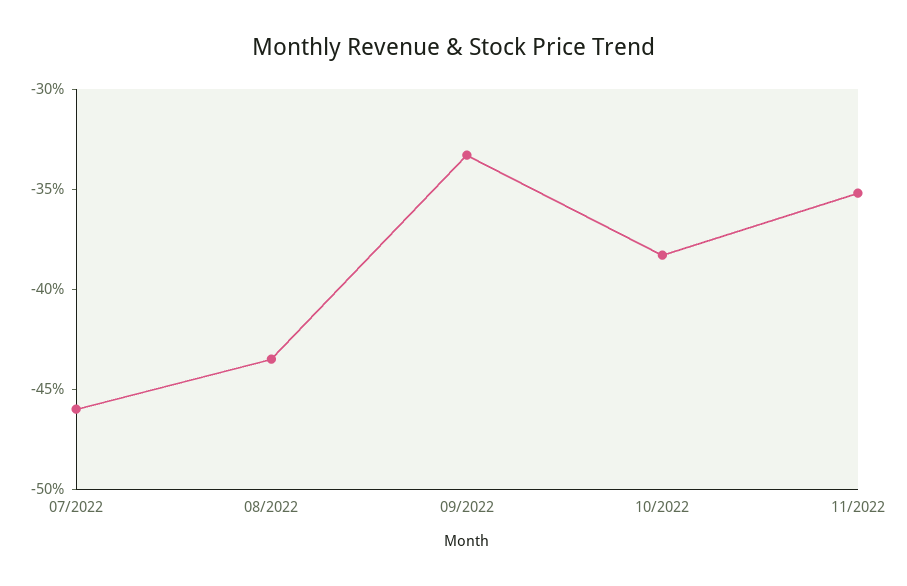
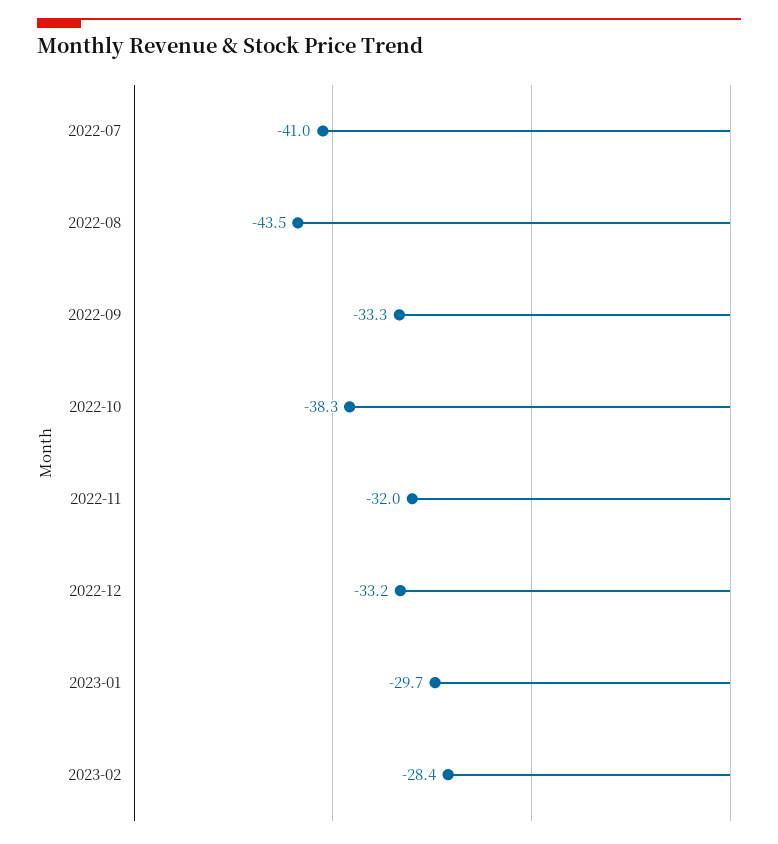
07/2022: -46 -> -41
11/2022: -35 -> -32
2022-12: none -> -33.2
2023-01: none -> -29.7
2023-02: none -> -28.4

